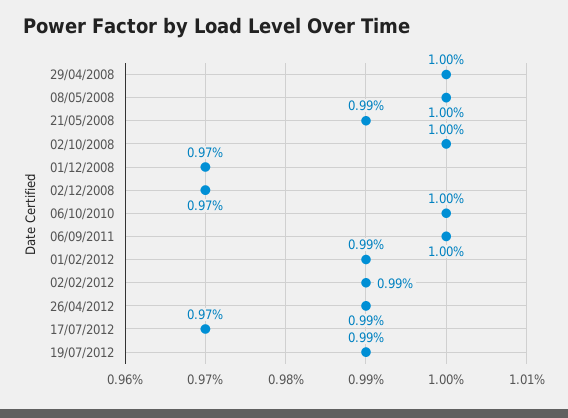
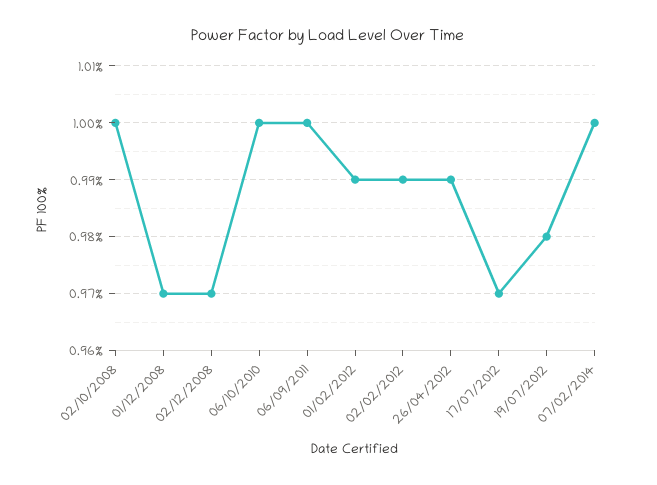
29/04/2008: 1 -> none
08/05/2008: 1 -> none
21/05/2008: 0.99 -> none
19/07/2012: 0.99 -> 0.98
07/02/2014: none -> 1

